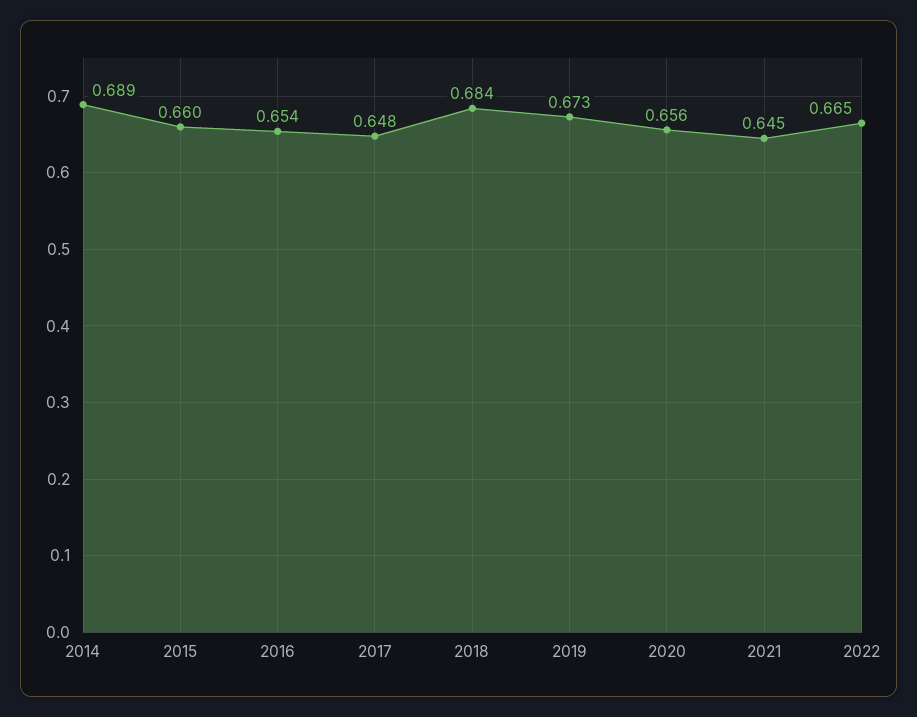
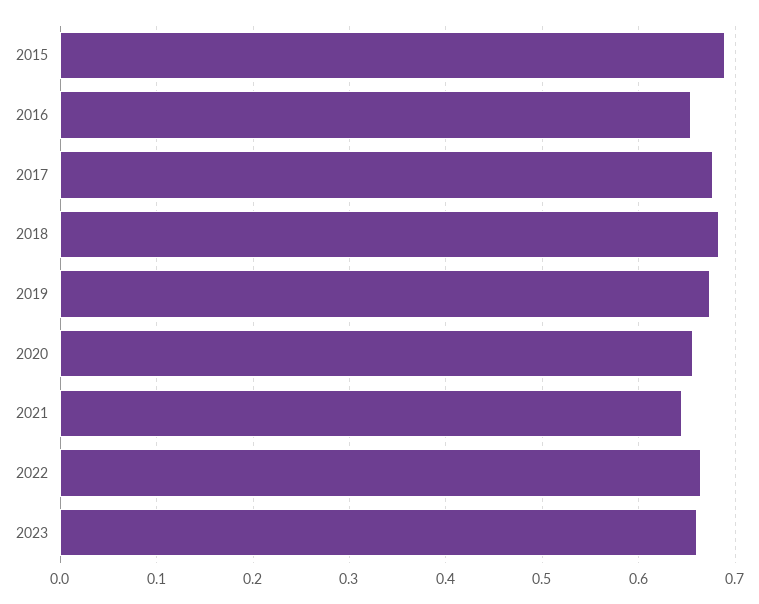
2014: 0.689 -> none
2015: 0.66 -> 0.69
2017: 0.648 -> 0.68
2023: none -> 0.66

